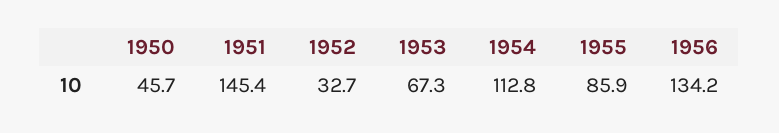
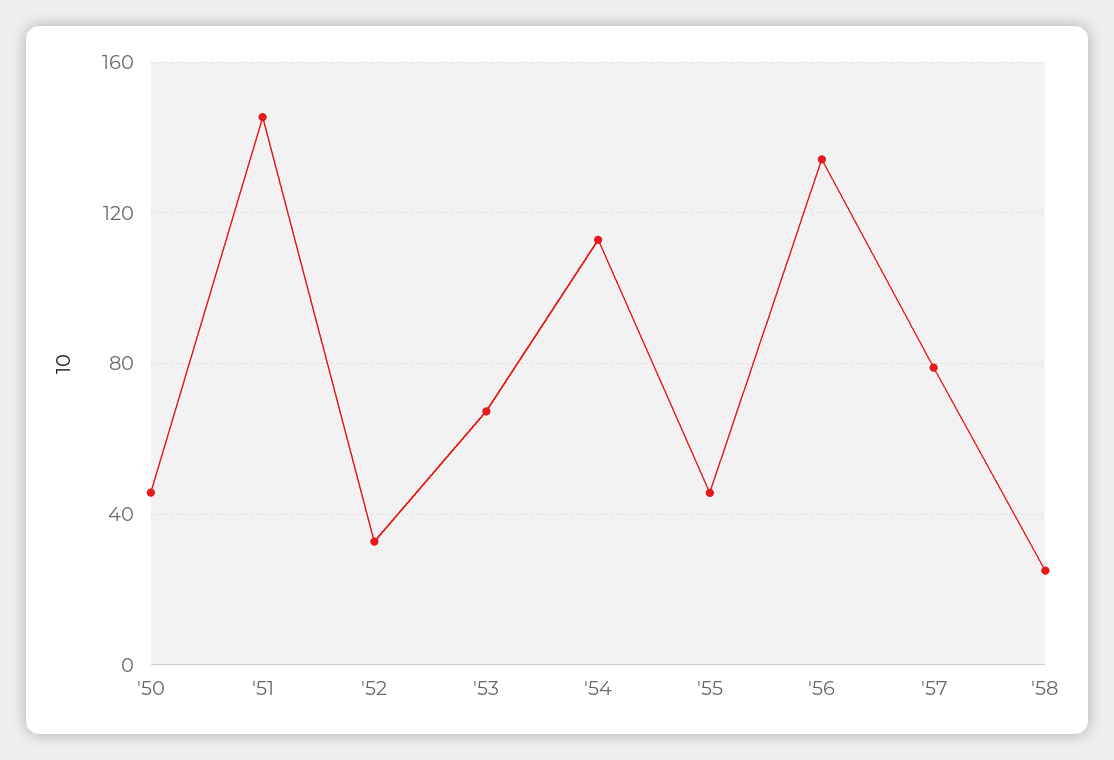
1955: 85.9 -> 45
'57: none -> 80
'58: none -> 25

